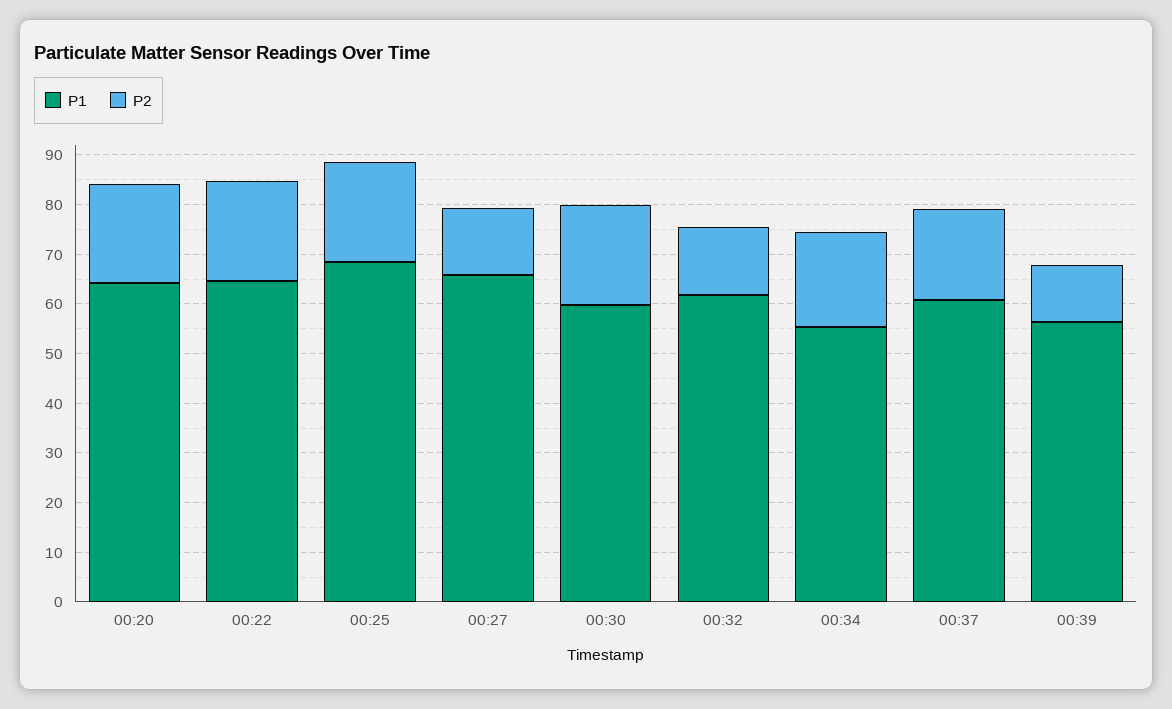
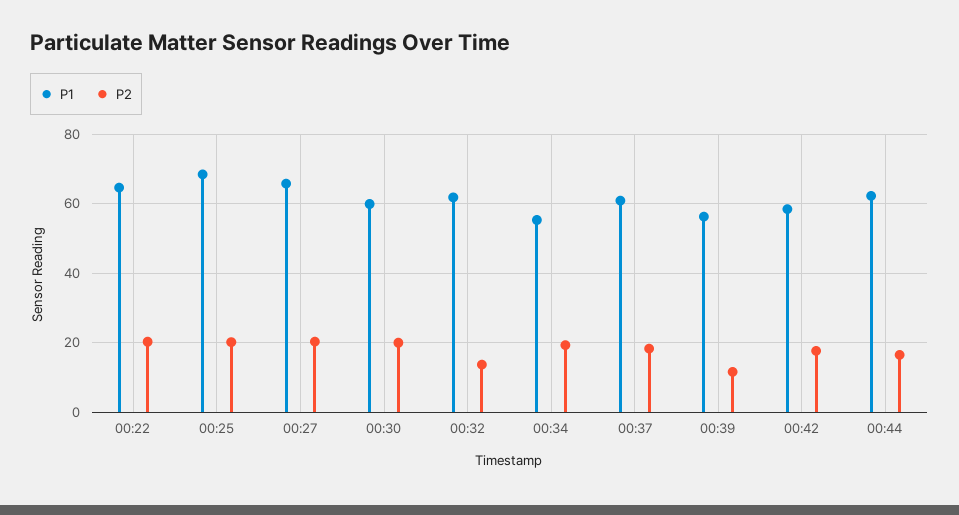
P1, 00:20: 64 -> none
P2, 00:20: 20 -> none
P2, 00:27: 14 -> 20
P1, 00:42: none -> 58
P2, 00:42: none -> 18
P1, 00:44: none -> 62
P2, 00:44: none -> 16

